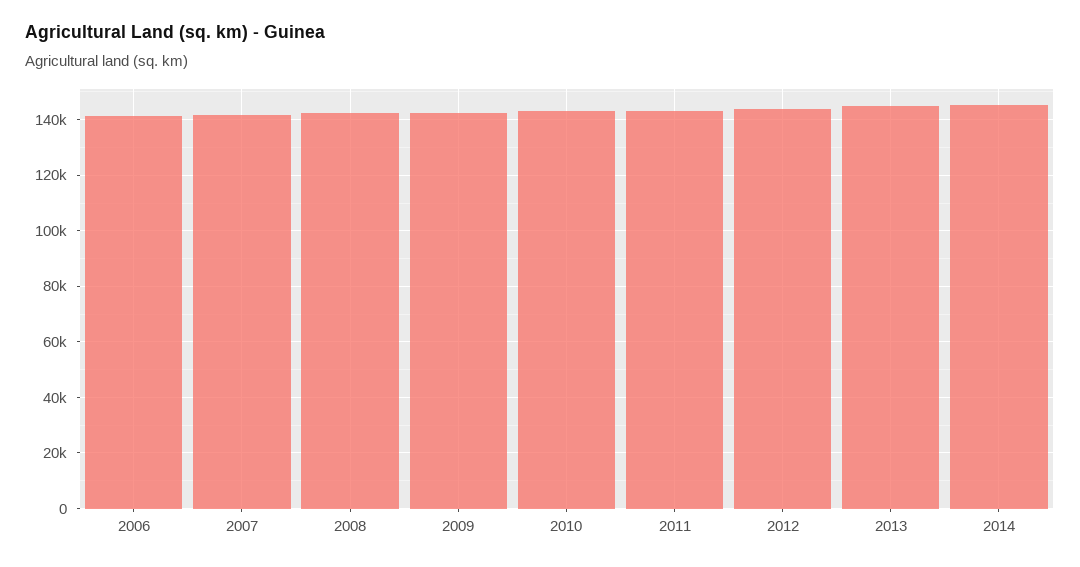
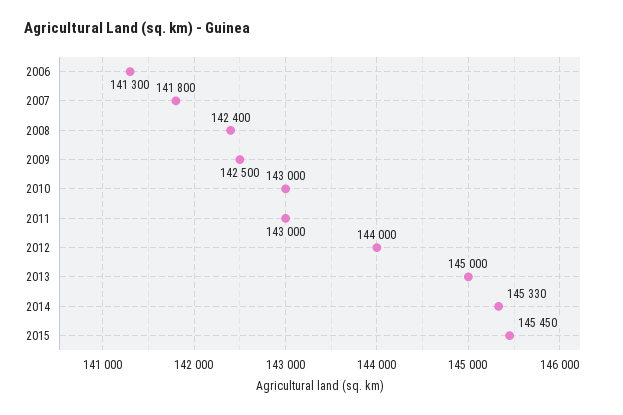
2015: none -> 145450

